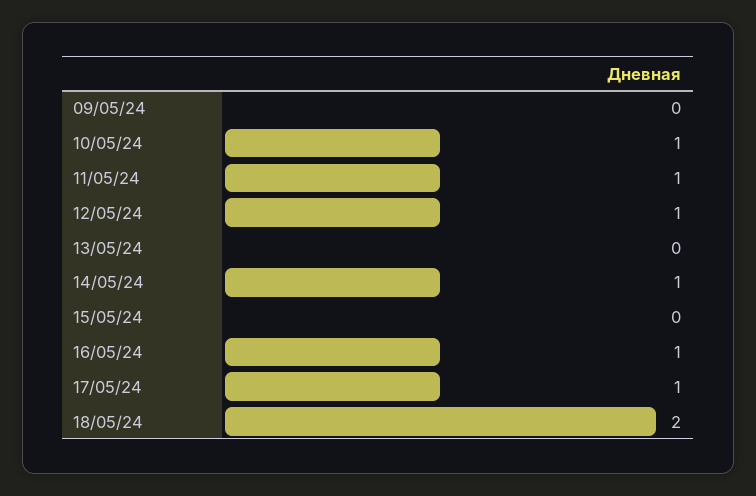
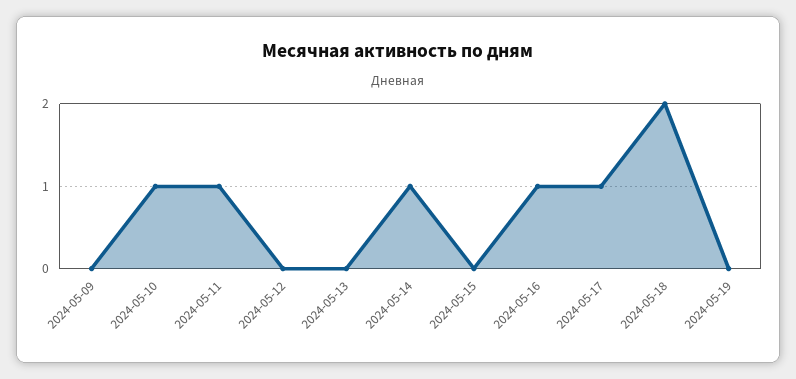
12/05/24: 1 -> 0
2024-05-19: none -> 0

